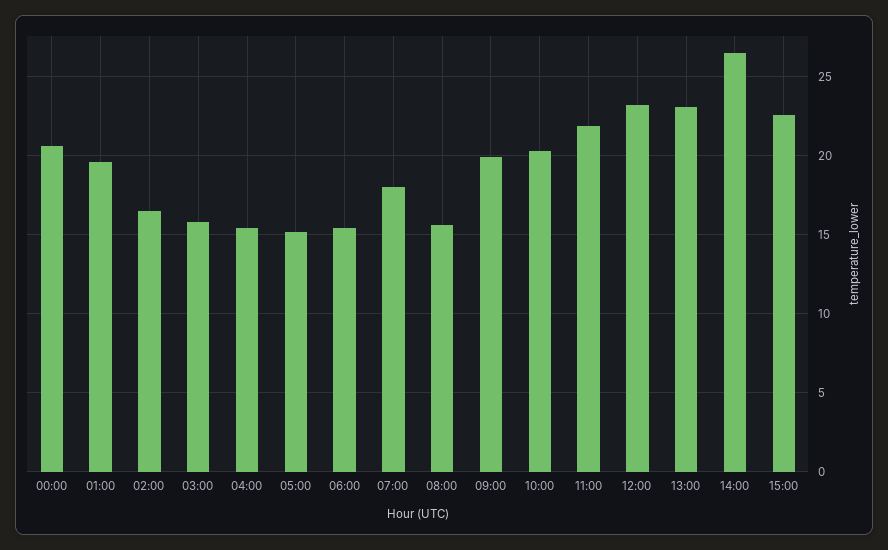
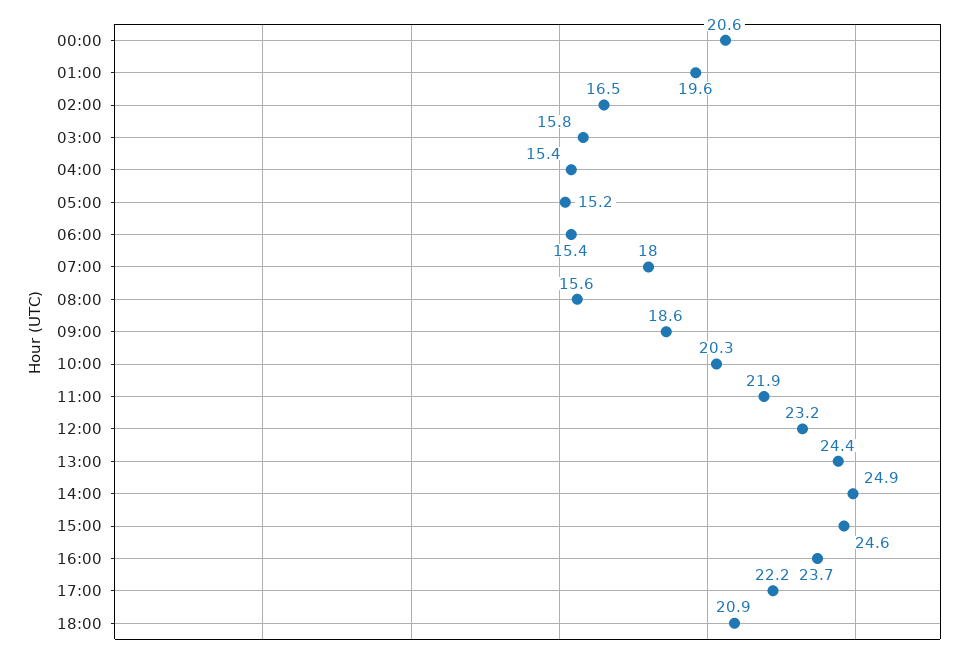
09:00: 20 -> 18.6
13:00: 23 -> 24.4
14:00: 26.5 -> 24.9
15:00: 22.5 -> 24.6
16:00: none -> 23.7
17:00: none -> 22.2
18:00: none -> 20.9

